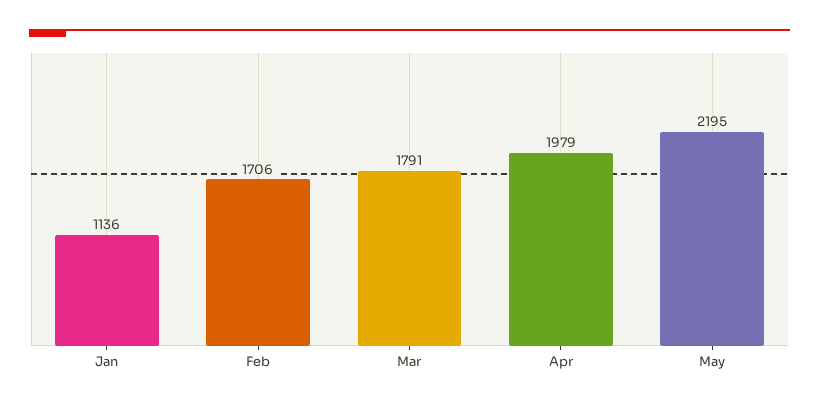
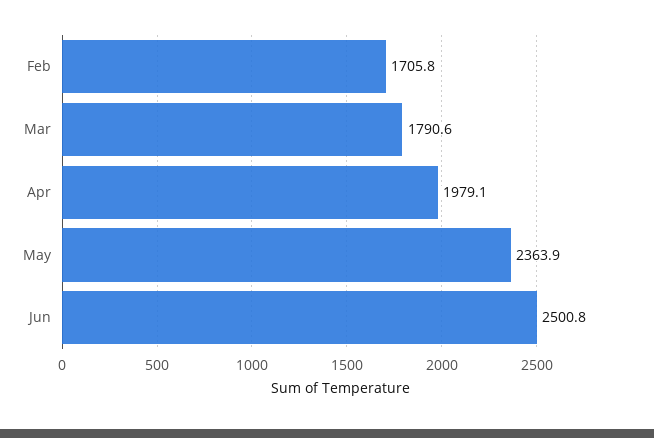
Jan: 1136 -> none
May: 2195 -> 2363.9
Jun: none -> 2500.8

